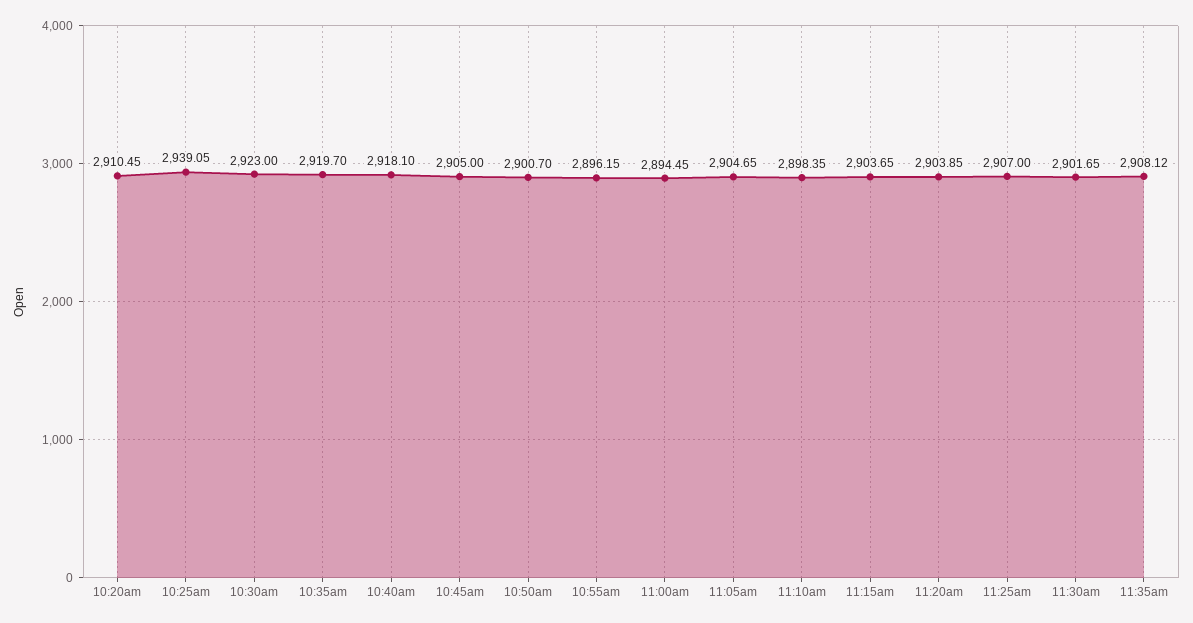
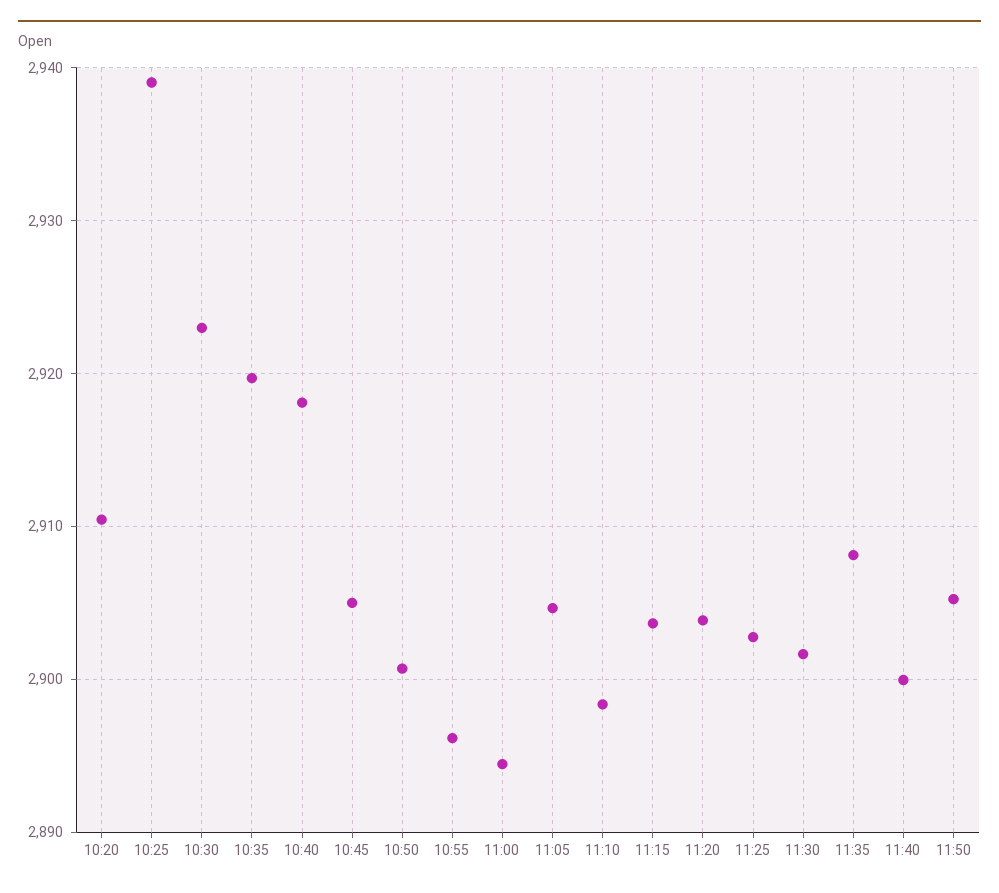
11:25am: 2907 -> 2903
11:40: none -> 2900
11:50: none -> 2905

